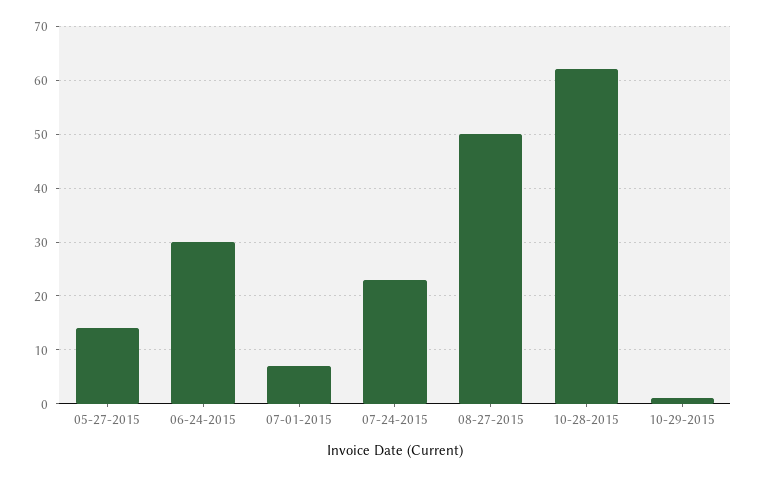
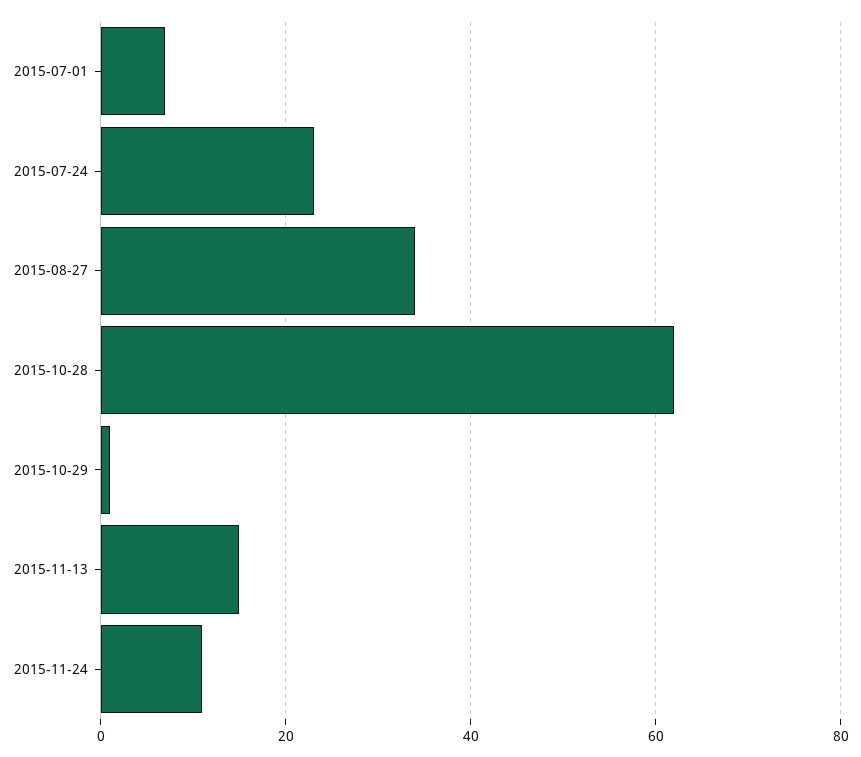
05-27-2015: 15 -> none
06-24-2015: 30 -> none
08-27-2015: 50 -> 35
2015-11-13: none -> 15
2015-11-24: none -> 10

